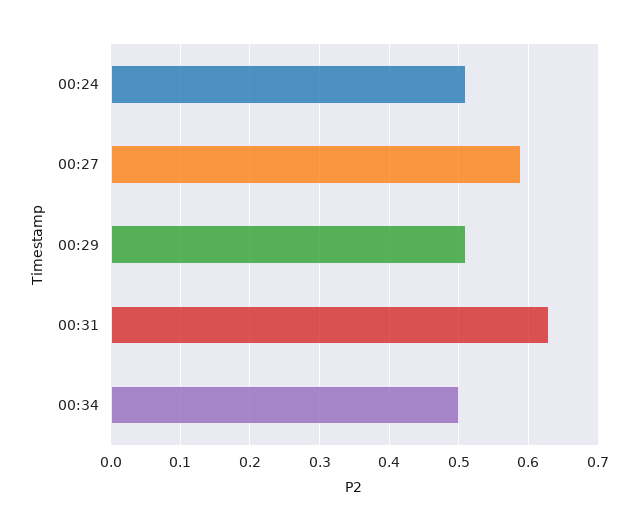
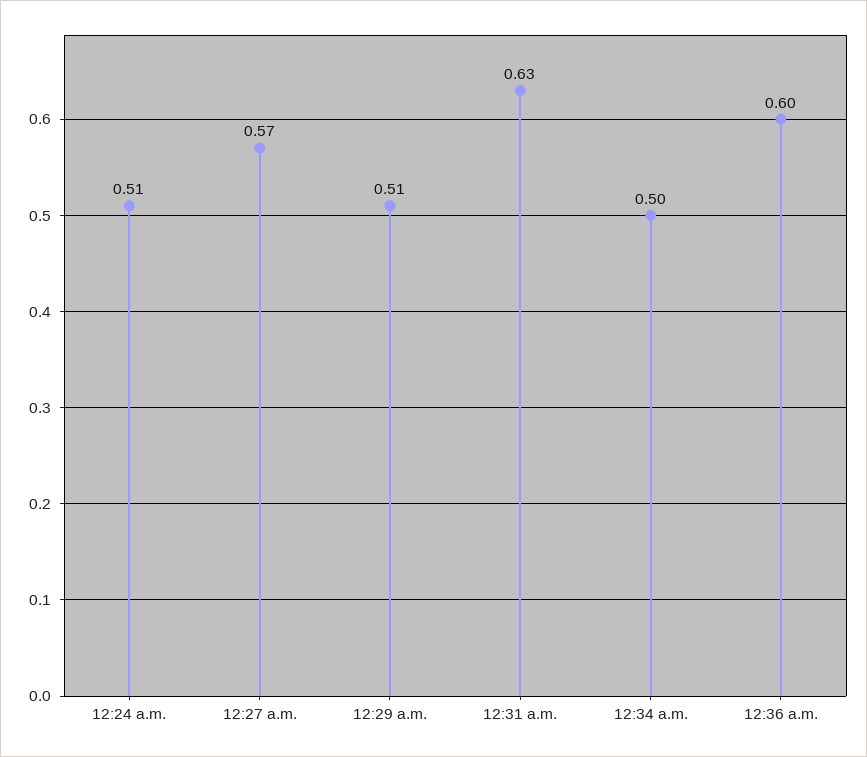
00:27: 0.59 -> 0.57
12:36 a.m.: none -> 0.6

